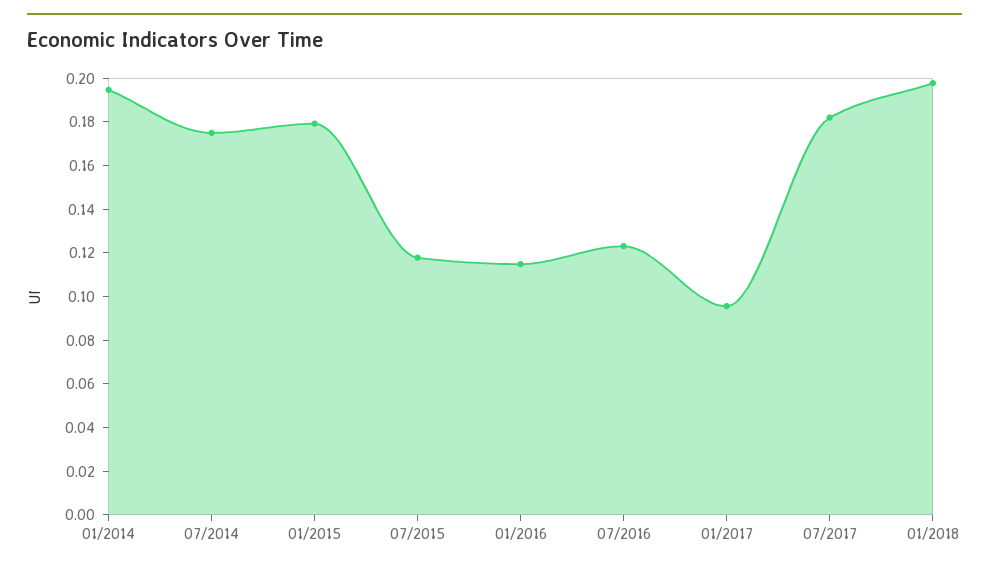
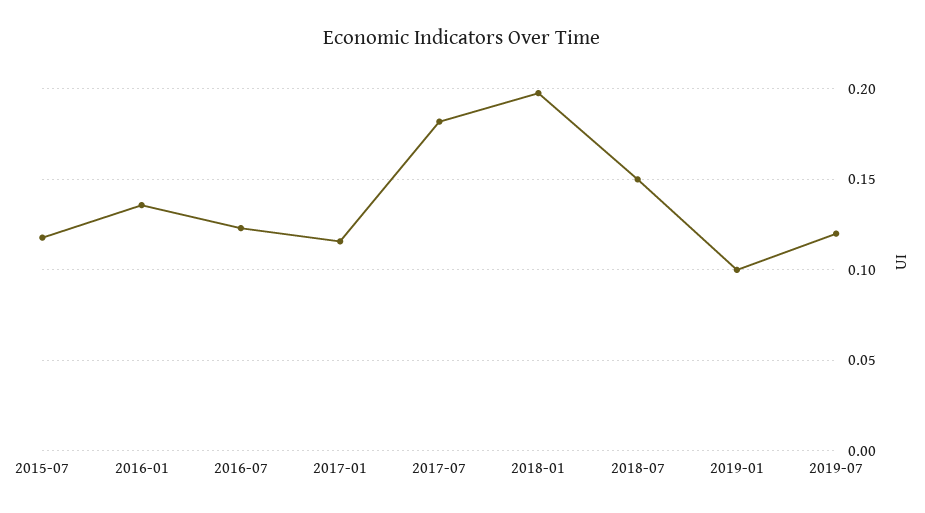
01/2014: 0.195 -> none
07/2014: 0.175 -> none
01/2015: 0.18 -> none
01/2016: 0.115 -> 0.135
01/2017: 0.095 -> 0.115
2018-07: none -> 0.15
2019-01: none -> 0.1
2019-07: none -> 0.12

